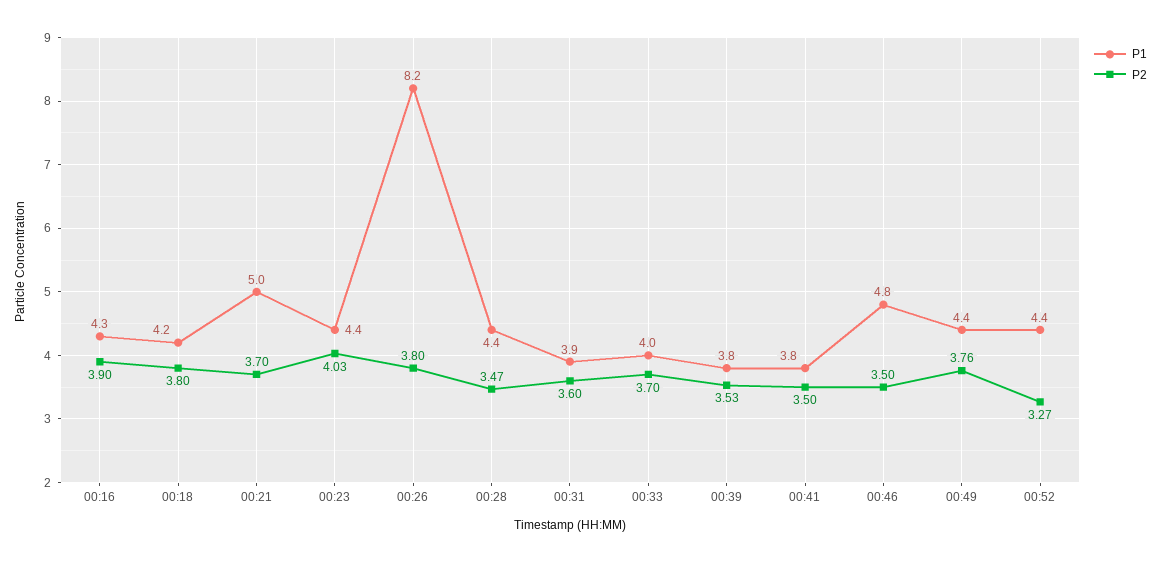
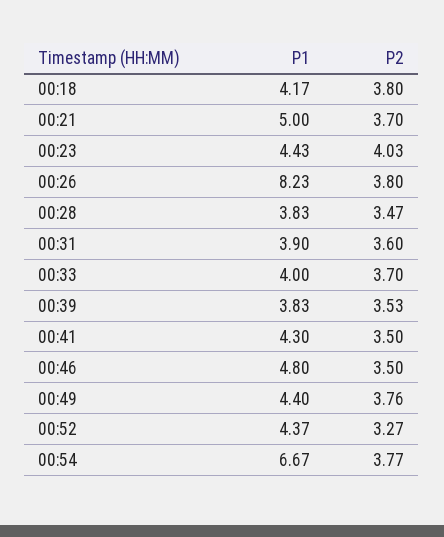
P1, 00:16: 4.3 -> none
P2, 00:16: 3.9 -> none
P1, 00:28: 4.4 -> 3.83
P1, 00:41: 3.8 -> 4.3
P1, 00:54: none -> 6.67
P2, 00:54: none -> 3.77

